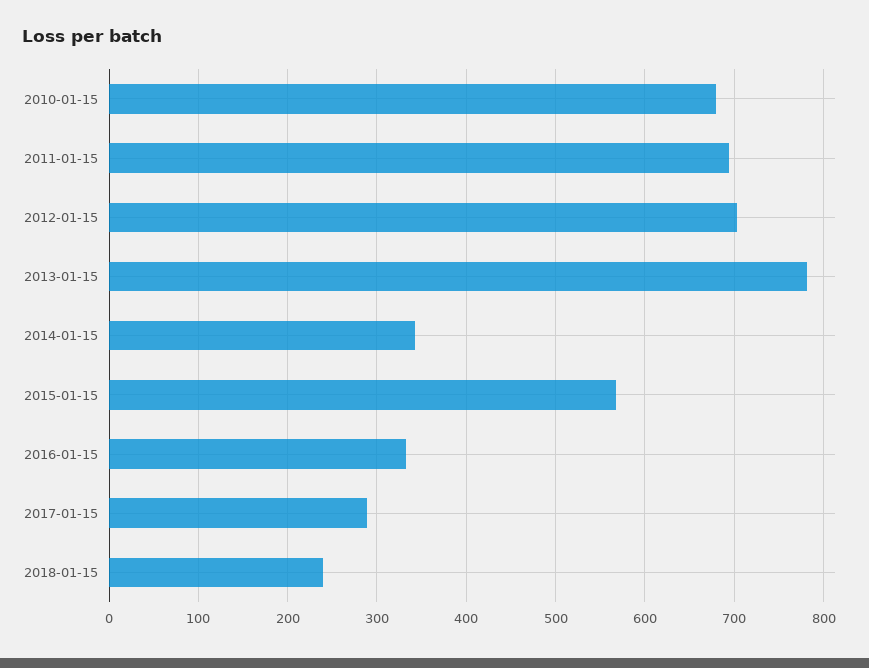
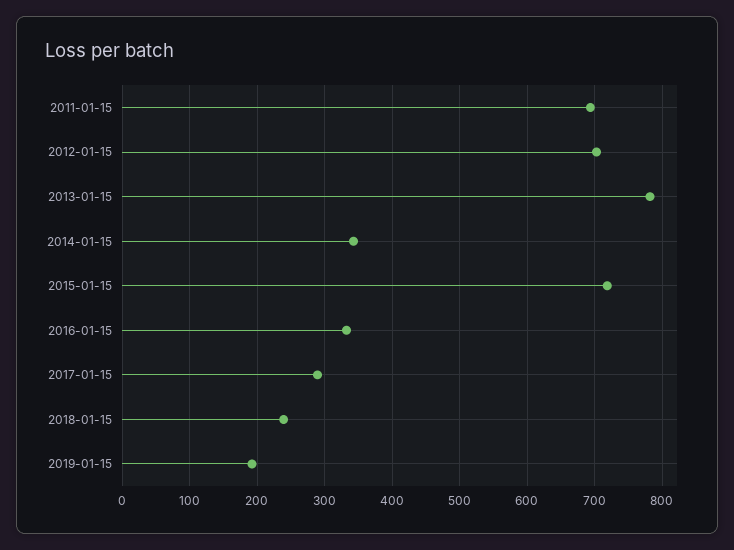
2010-01-15: 680 -> none
2015-01-15: 570 -> 720
2019-01-15: none -> 190

